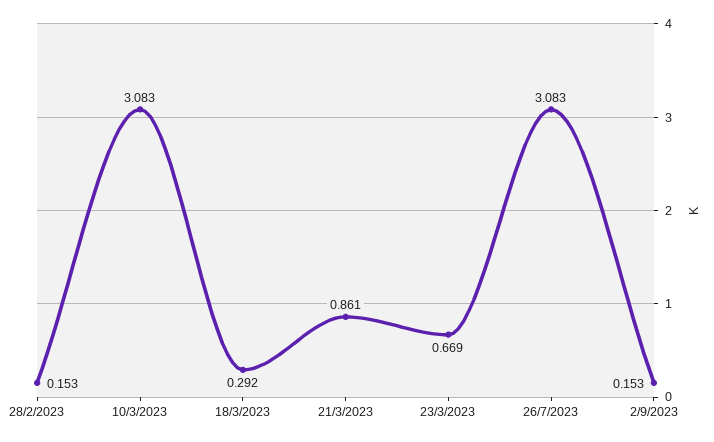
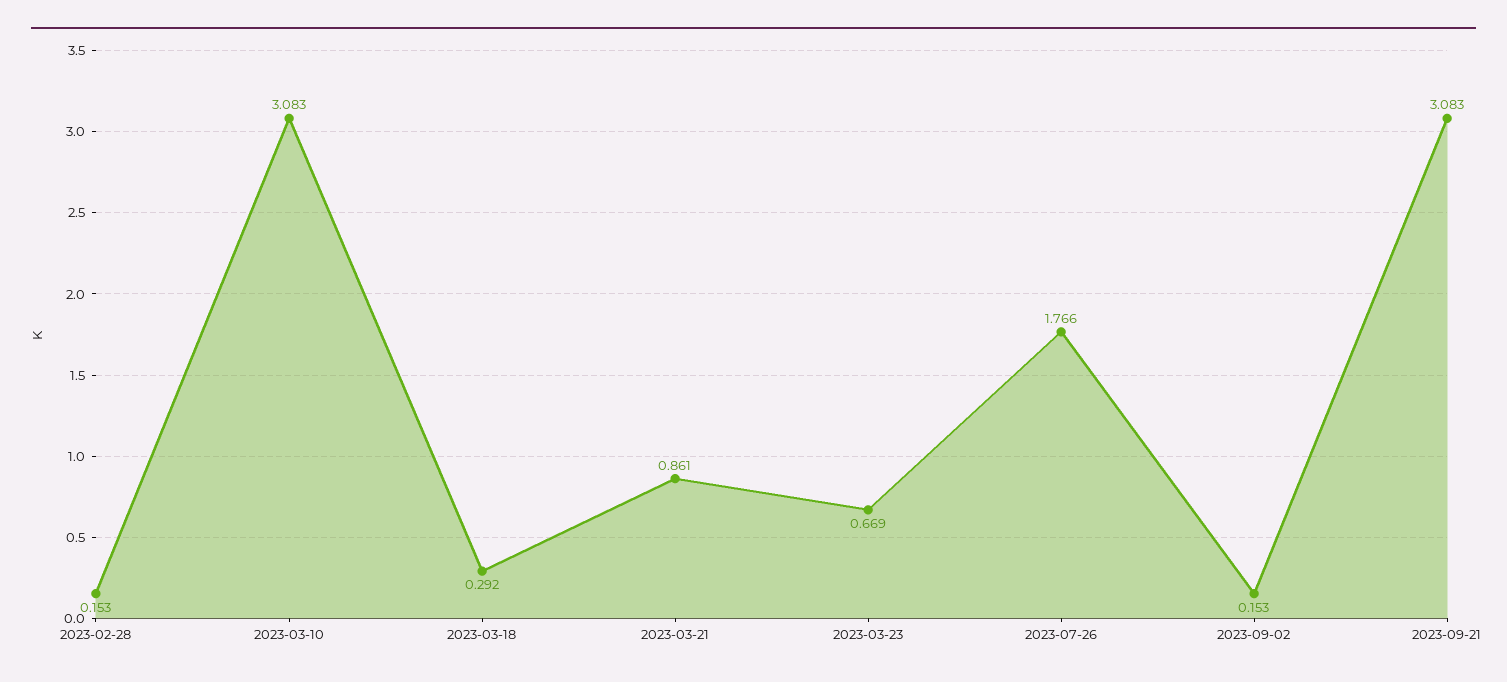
26/7/2023: 3.083 -> 1.766
2023-09-21: none -> 3.083

